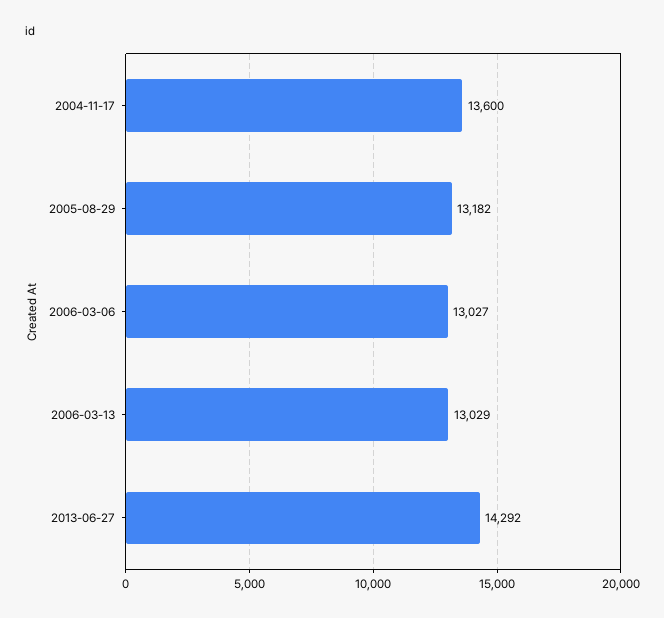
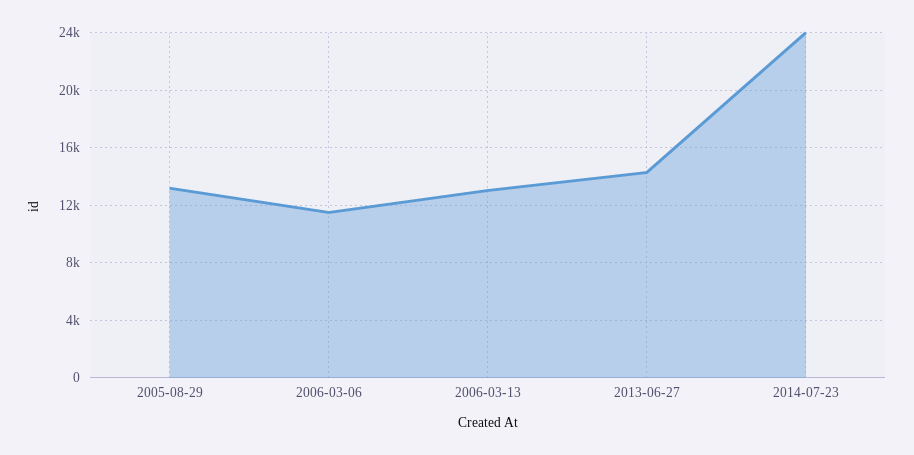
2004-11-17: 13600 -> none
2006-03-06: 13027 -> 11500
2014-07-23: none -> 24000

